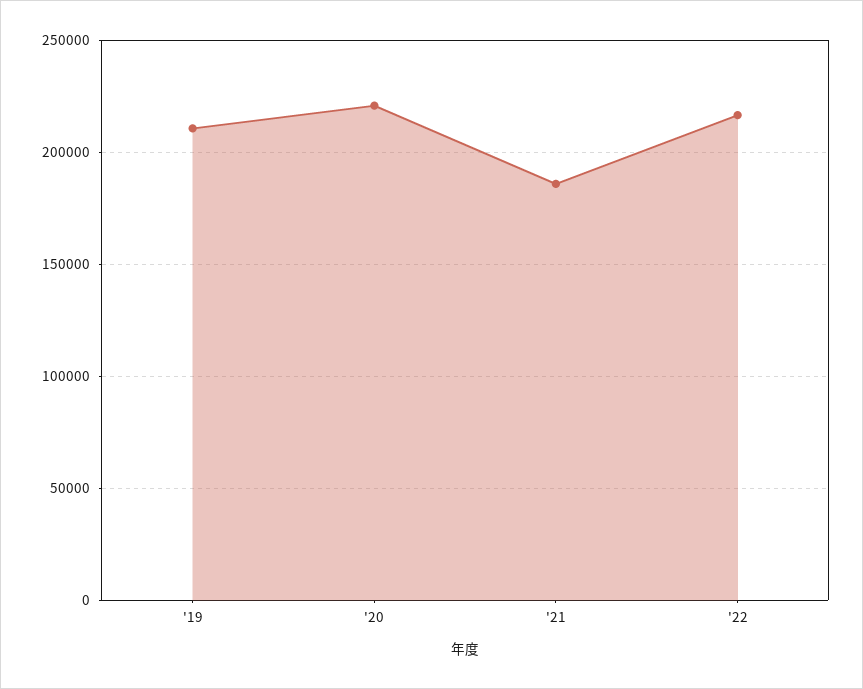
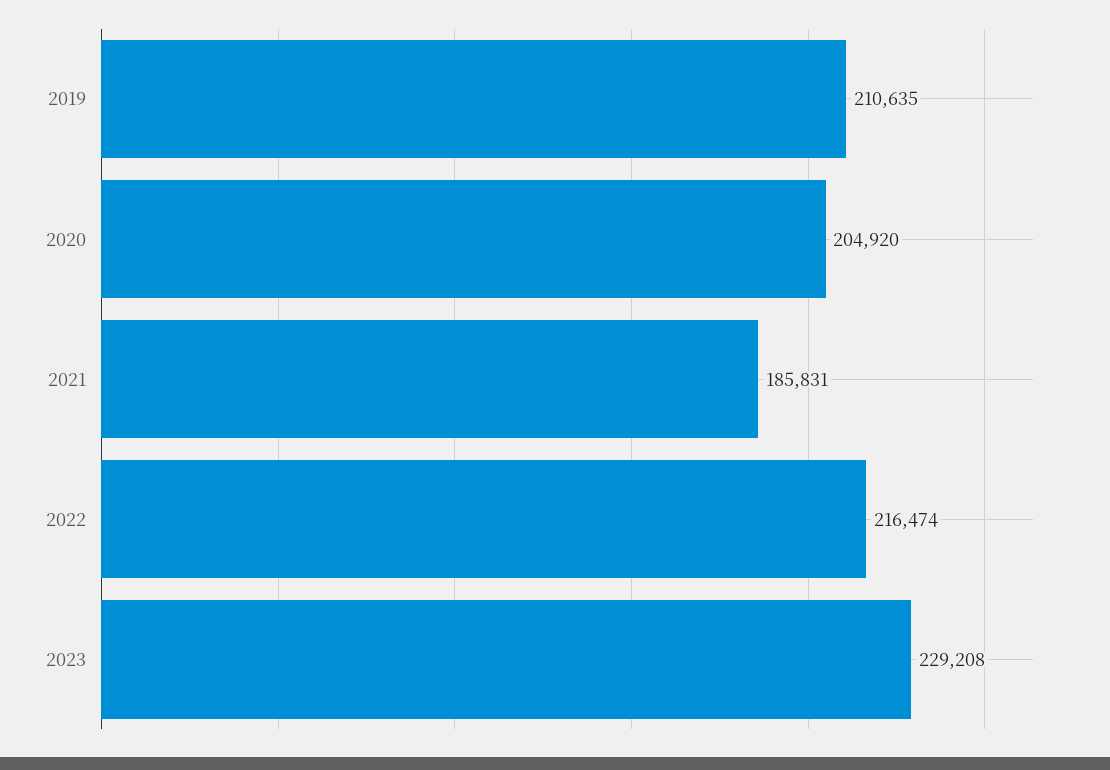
'20: 220000 -> 204920
2023: none -> 229208

